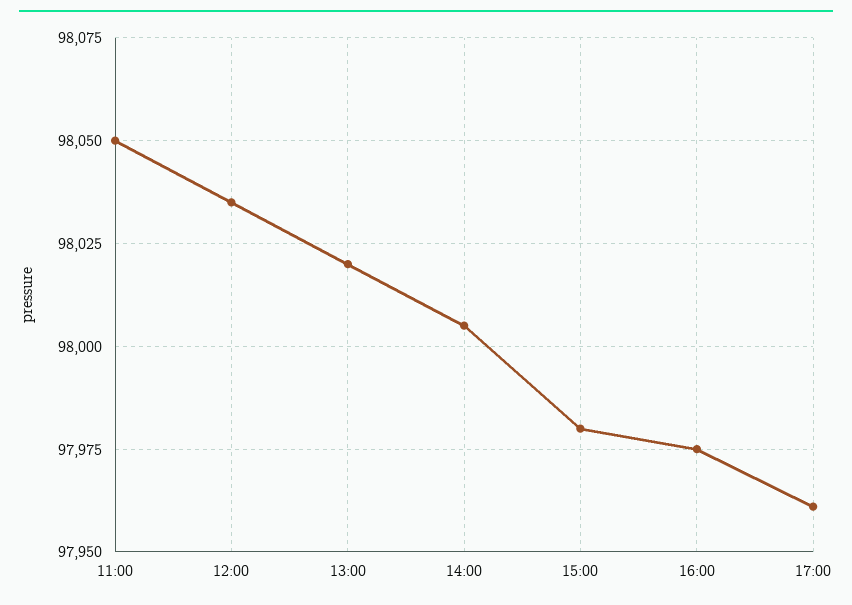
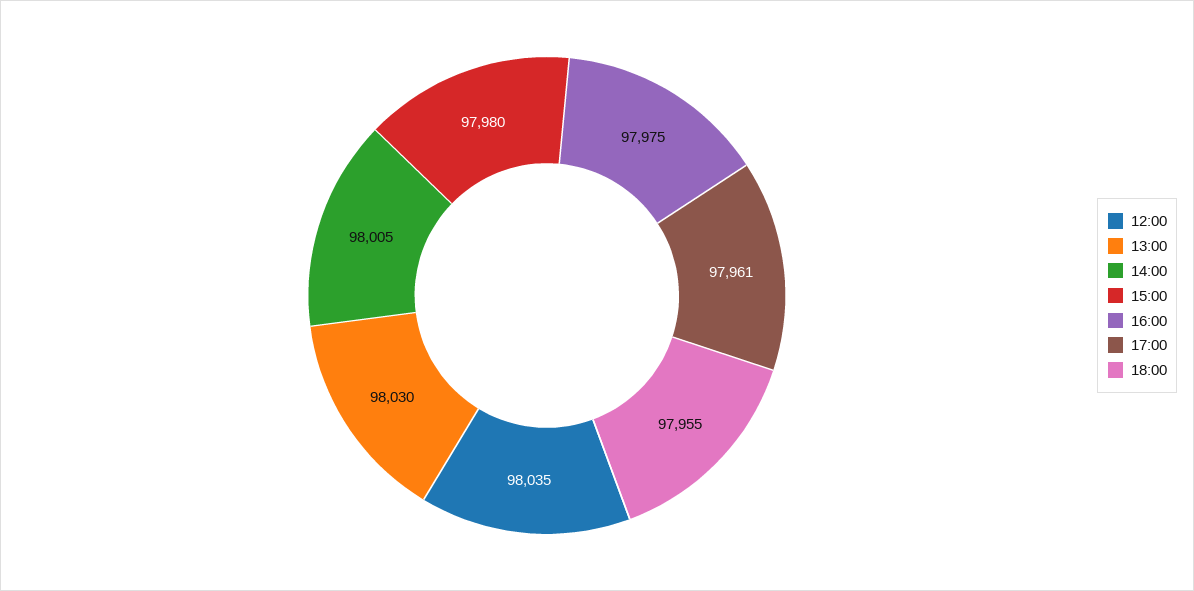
11:00: 98050 -> none
13:00: 98020 -> 98030
18:00: none -> 97955

